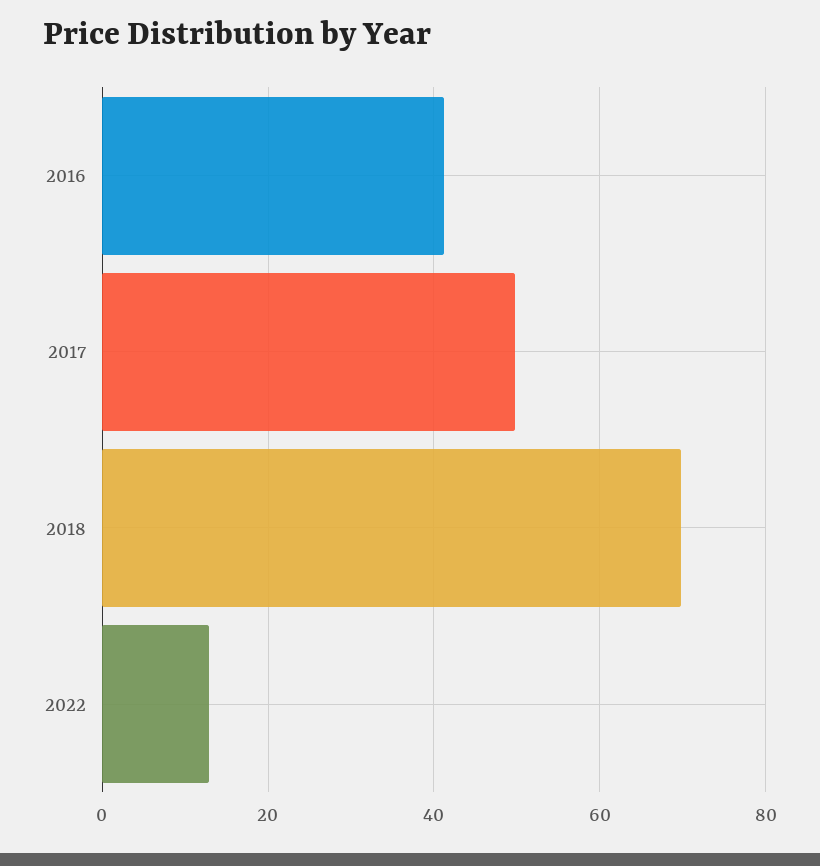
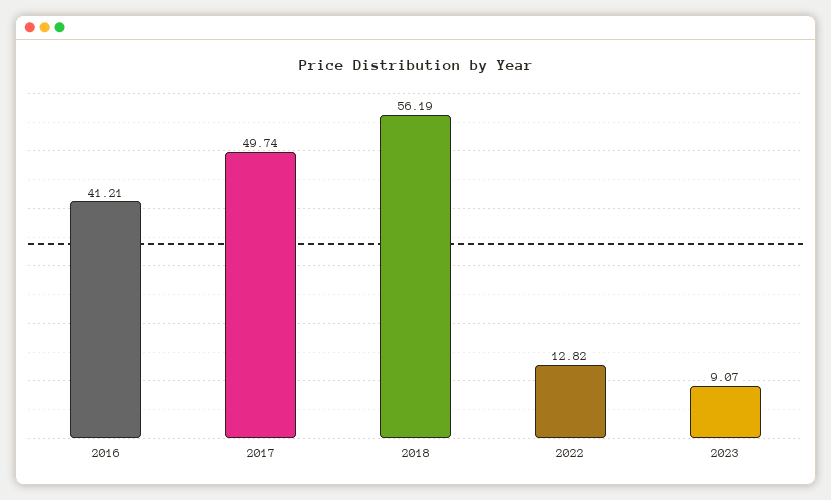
2018: 70 -> 56.19
2023: none -> 9.07

